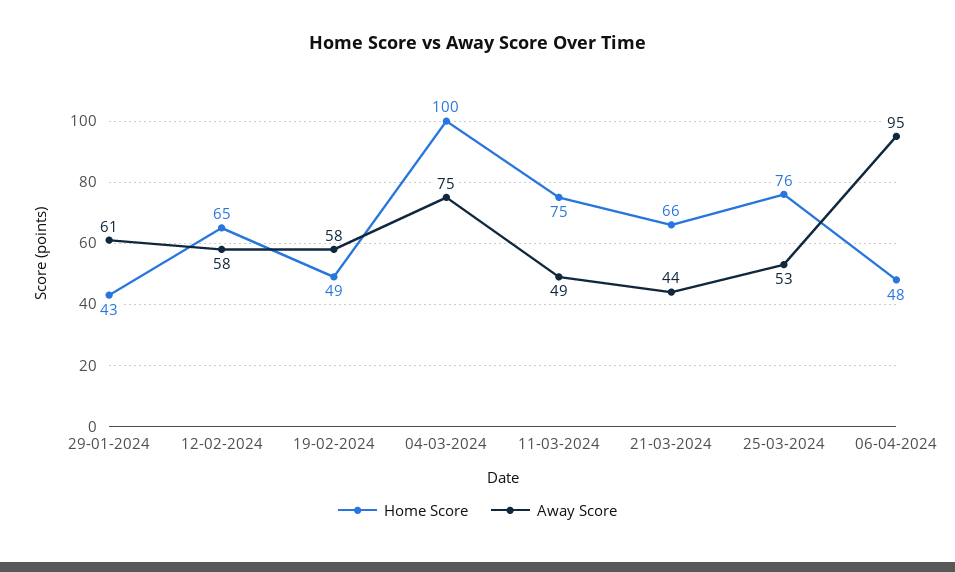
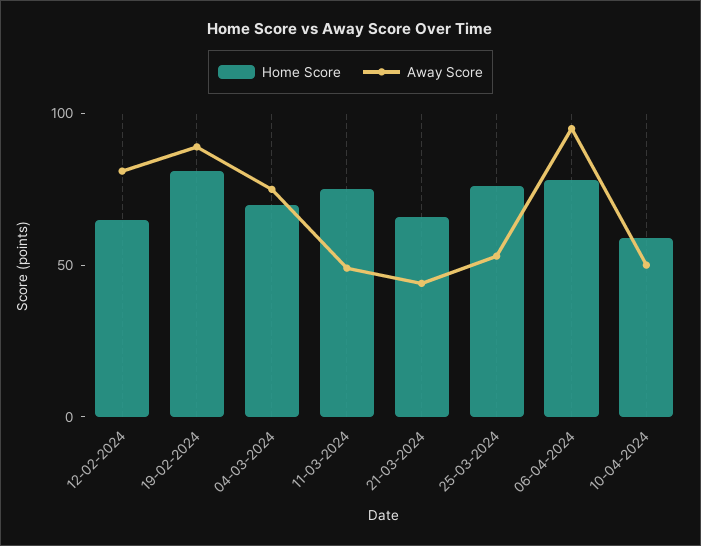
Home Score, 29-01-2024: 43 -> none
Away Score, 29-01-2024: 61 -> none
Away Score, 12-02-2024: 58 -> 80
Home Score, 19-02-2024: 49 -> 80
Away Score, 19-02-2024: 58 -> 90
Home Score, 04-03-2024: 100 -> 70
Home Score, 06-04-2024: 48 -> 80
Home Score, 10-04-2024: none -> 60
Away Score, 10-04-2024: none -> 50

